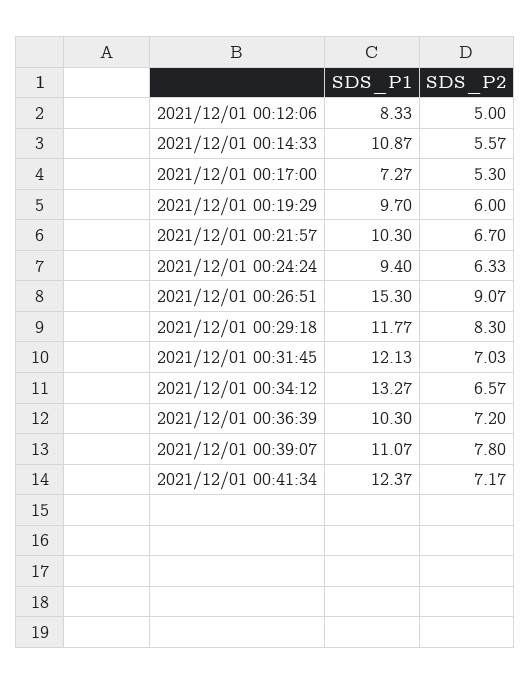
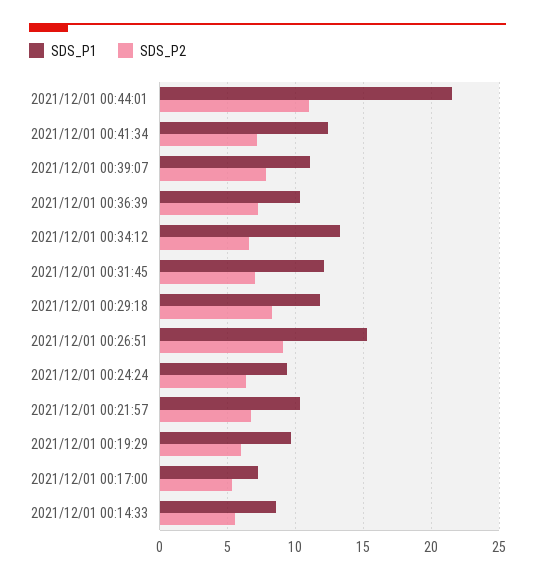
SDS_P1, 2021/12/01 00:12:06: 8.33 -> none
SDS_P2, 2021/12/01 00:12:06: 5 -> none
SDS_P1, 2021/12/01 00:14:33: 10.87 -> 8.5
SDS_P1, 2021/12/01 00:44:01: none -> 21.5
SDS_P2, 2021/12/01 00:44:01: none -> 11

